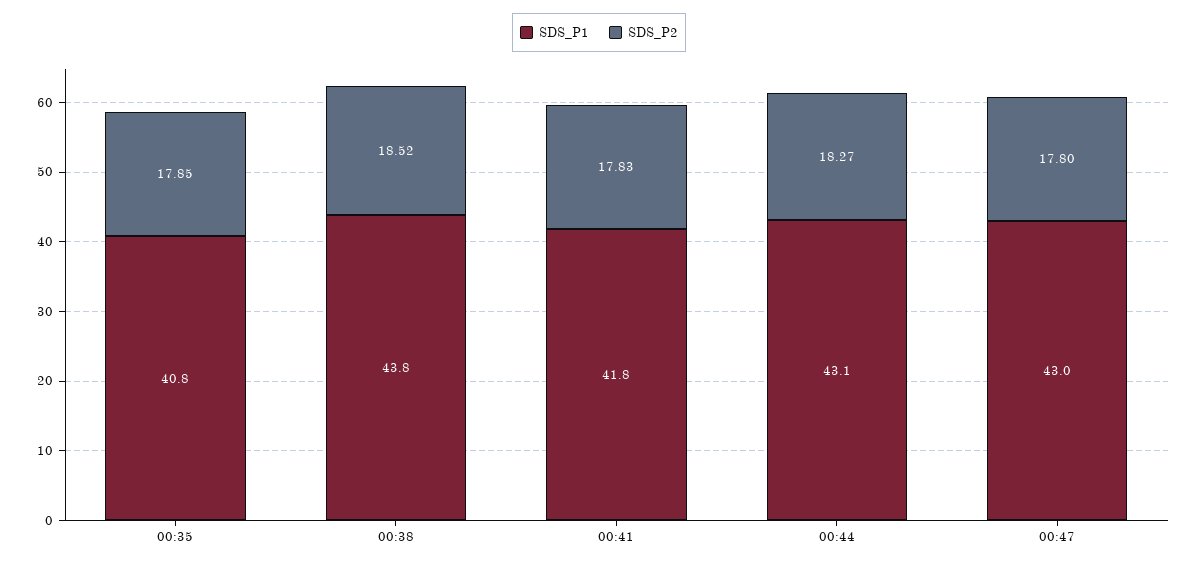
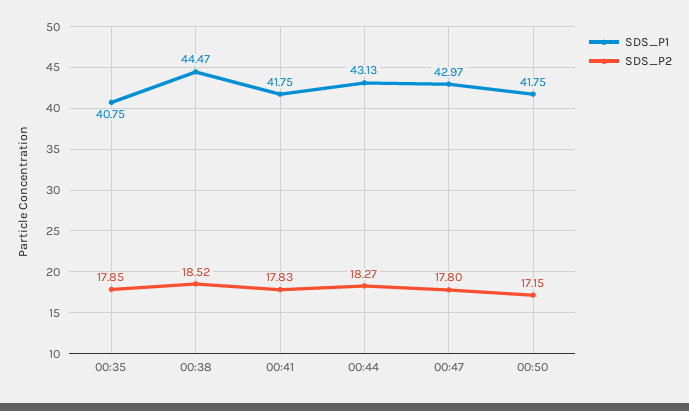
SDS_P1, 00:38: 43.8 -> 44.47
SDS_P1, 00:50: none -> 41.75
SDS_P2, 00:50: none -> 17.15

